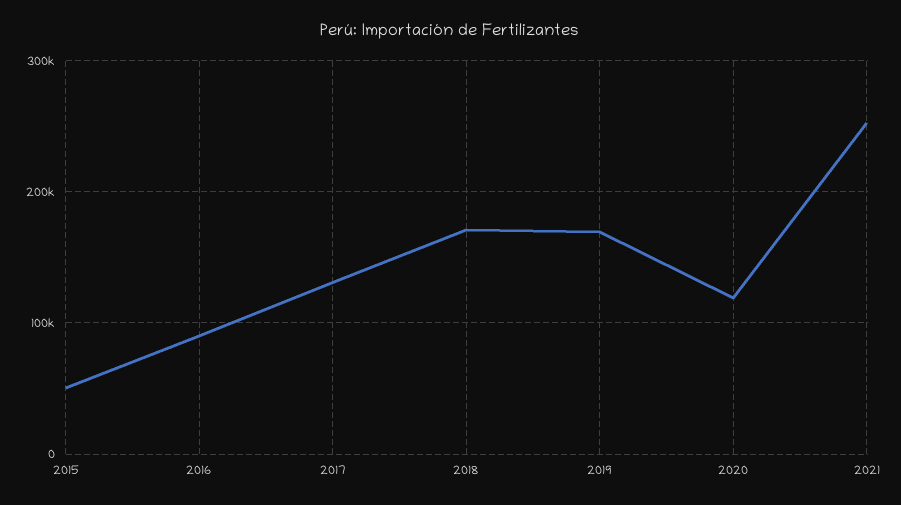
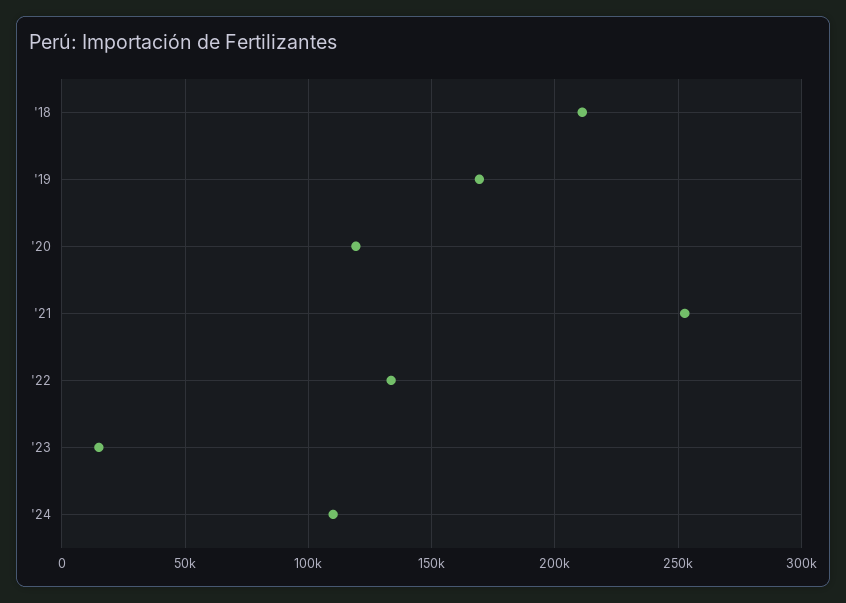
2015: 50000 -> none
2016: 90000 -> none
2017: 130000 -> none
2018: 170000 -> 210000
'22: none -> 135000
'23: none -> 15000
'24: none -> 110000

